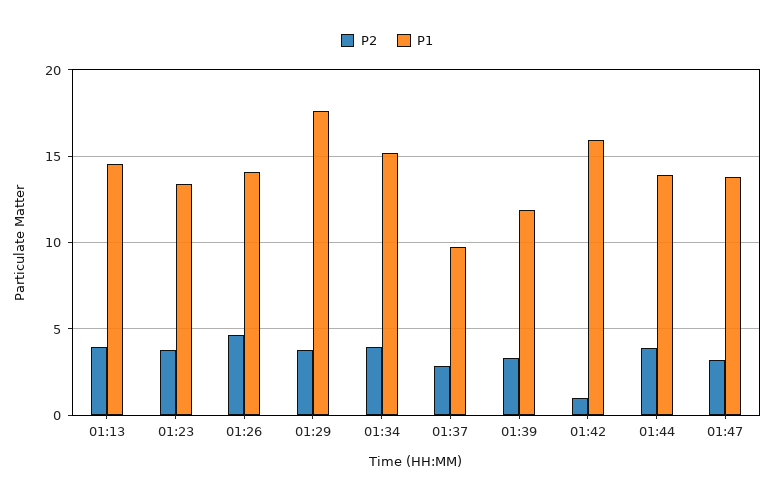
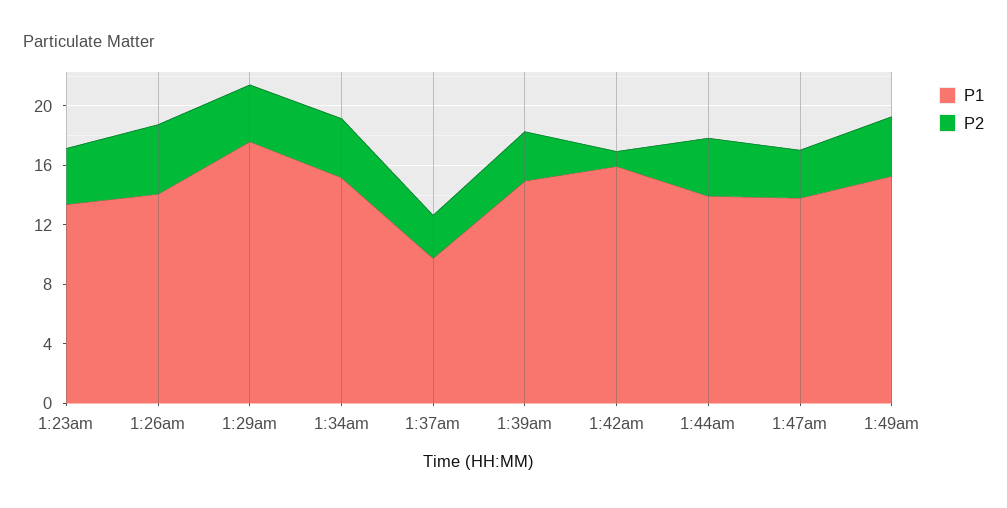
P2, 01:13: 4 -> none
P1, 01:13: 14.5 -> none
P1, 01:39: 12 -> 15
P1, 1:49am: none -> 15
P2, 1:49am: none -> 4

